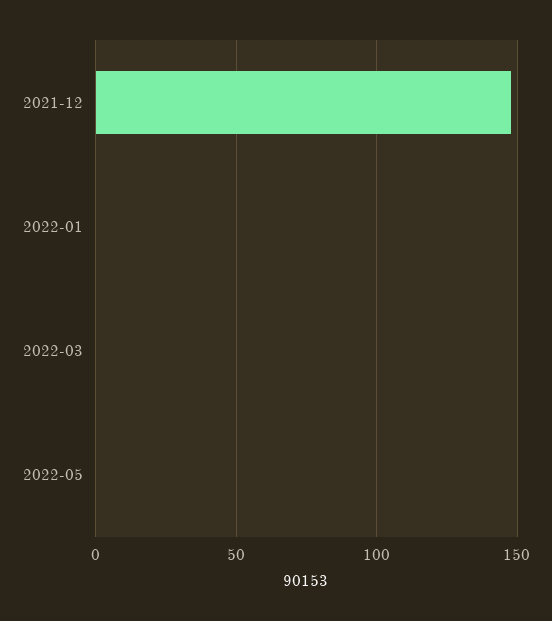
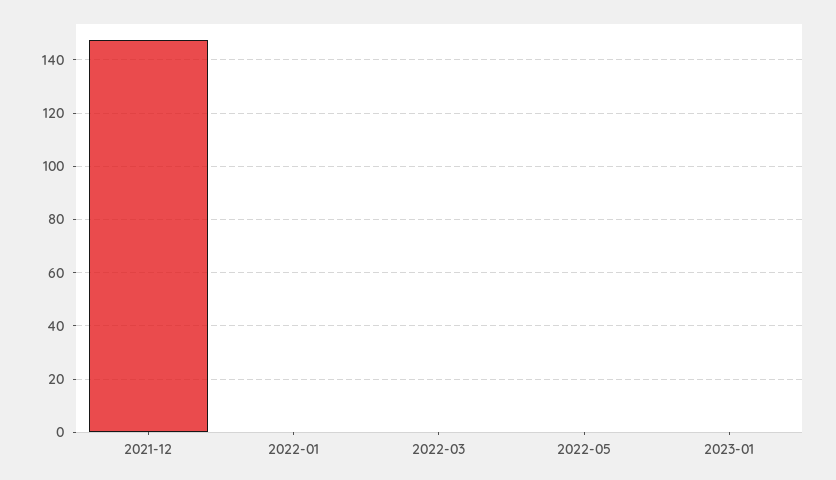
2023-01: none -> 0

